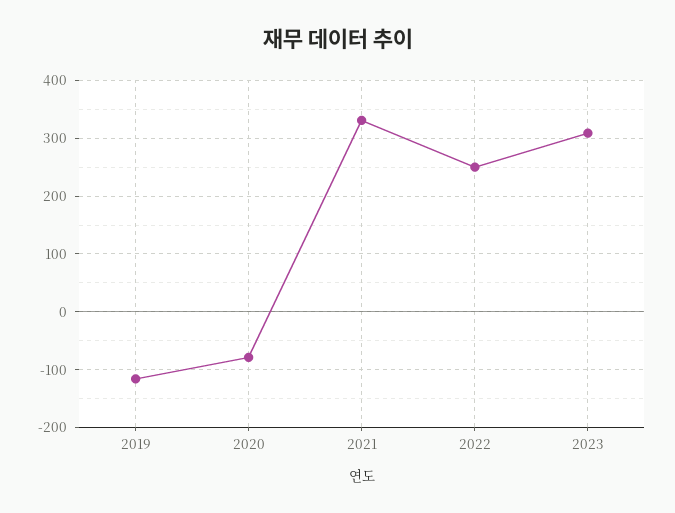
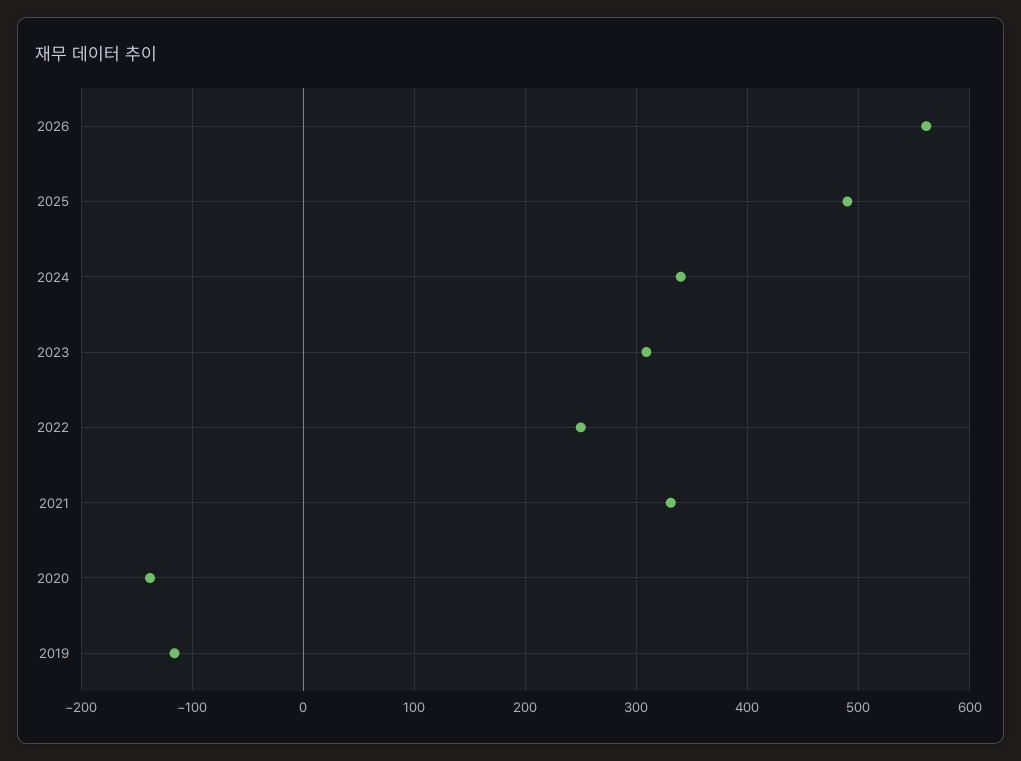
2020: -80 -> -140
2026: none -> 560
2025: none -> 490
2024: none -> 340

